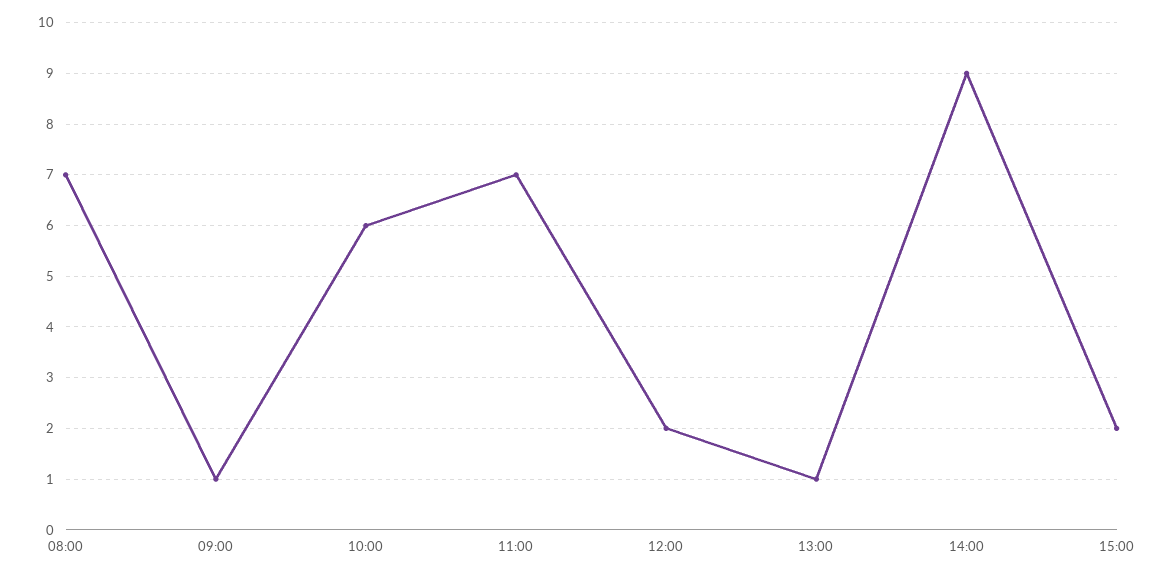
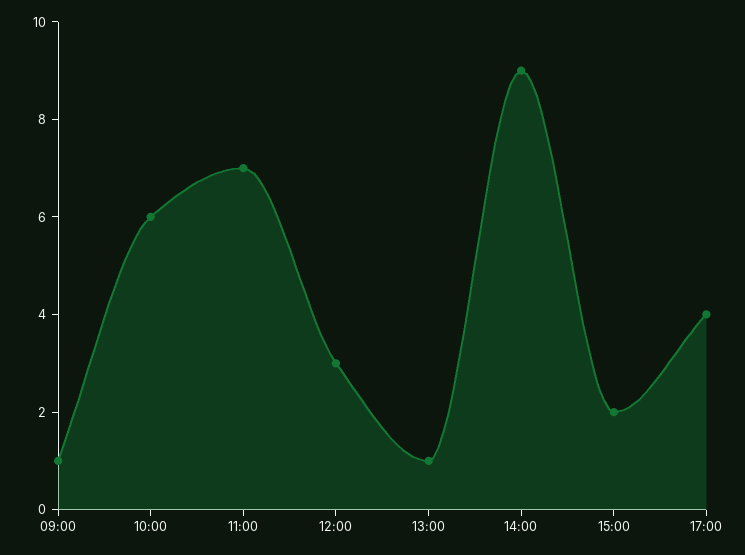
08:00: 7 -> none
12:00: 2 -> 3
17:00: none -> 4

